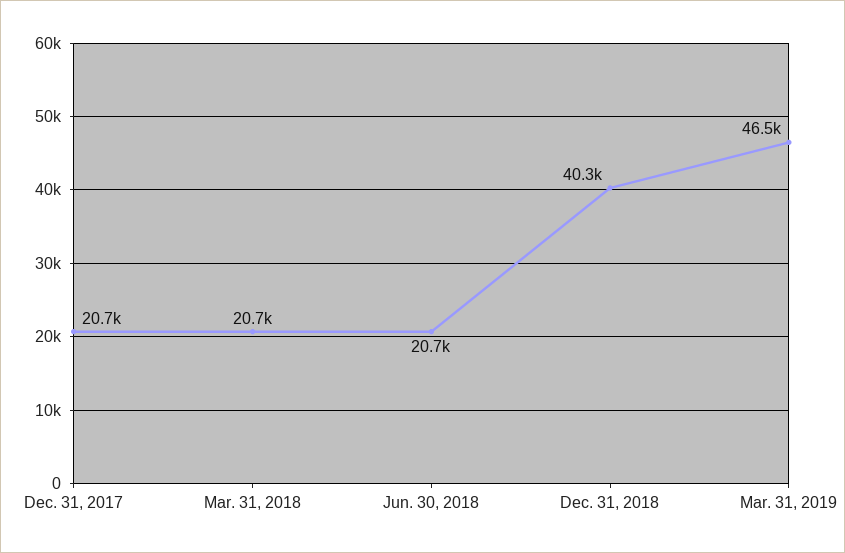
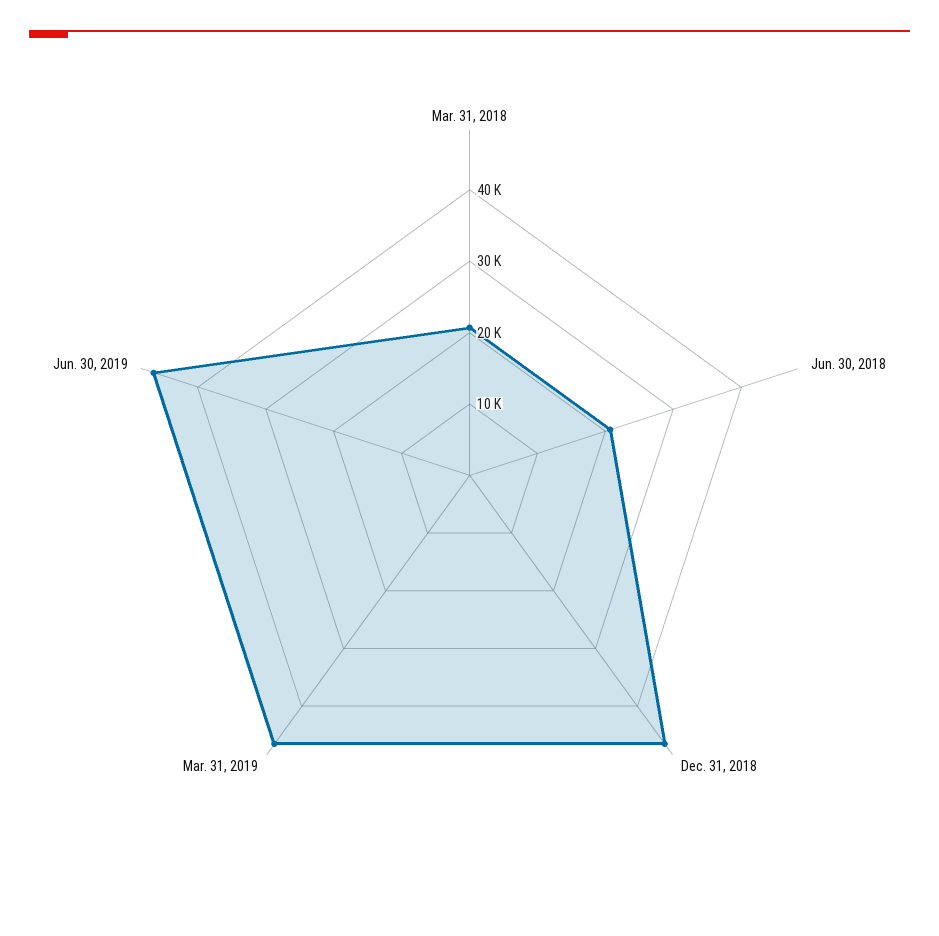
Dec. 31, 2017: 20700 -> none
Dec. 31, 2018: 40300 -> 46000
Jun. 30, 2019: none -> 46000

